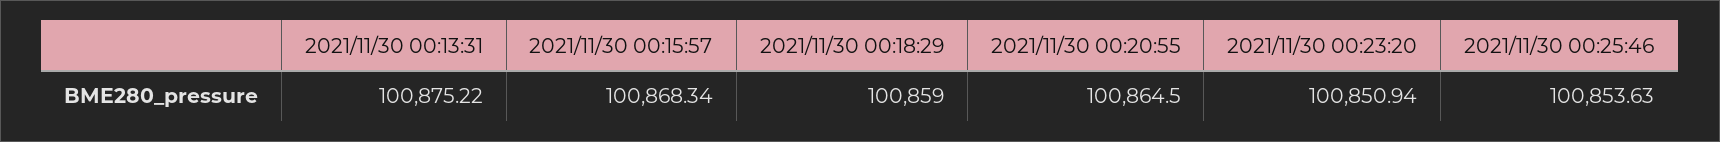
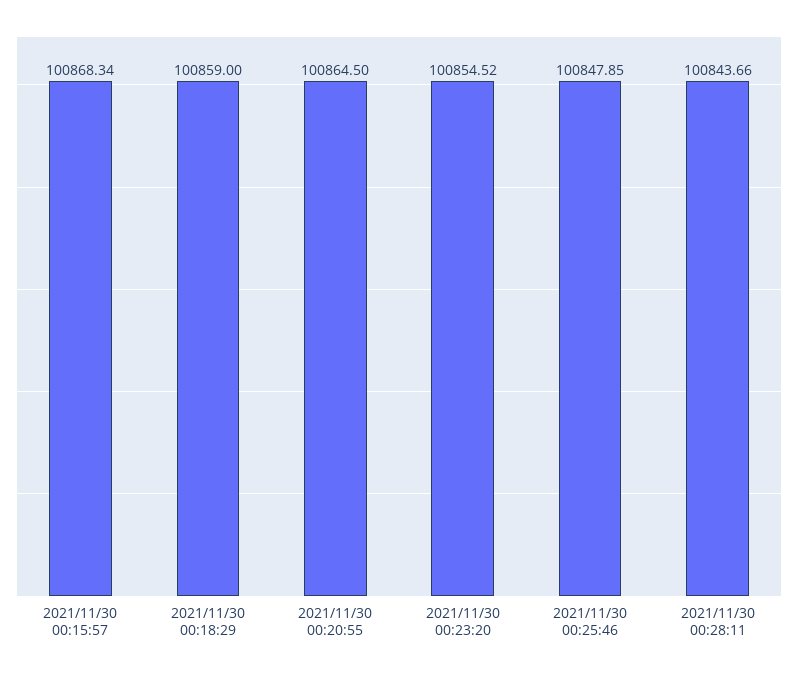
2021/11/30 00:13:31: 100875.22 -> none
2021/11/30 00:23:20: 100850.94 -> 100854.52
2021/11/30 00:25:46: 100853.63 -> 100847.85
2021/11/30 00:28:11: none -> 100843.66

